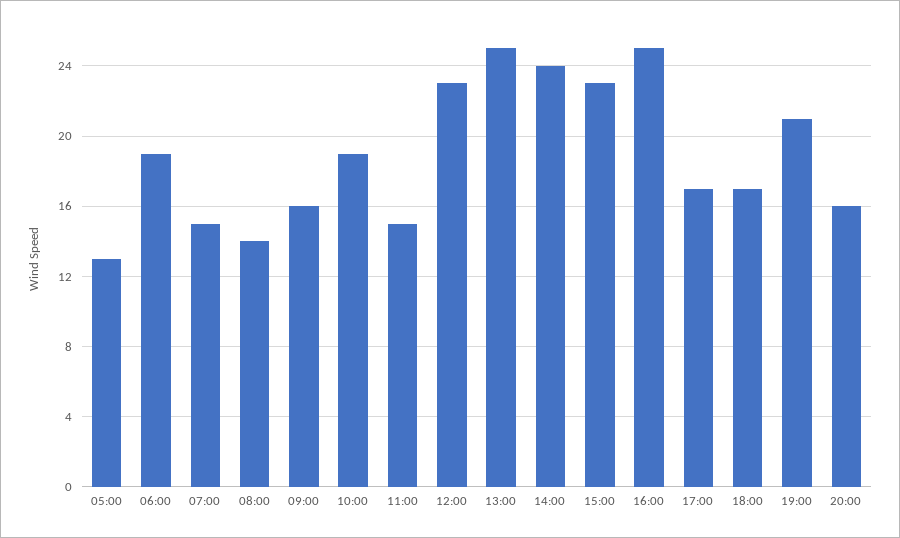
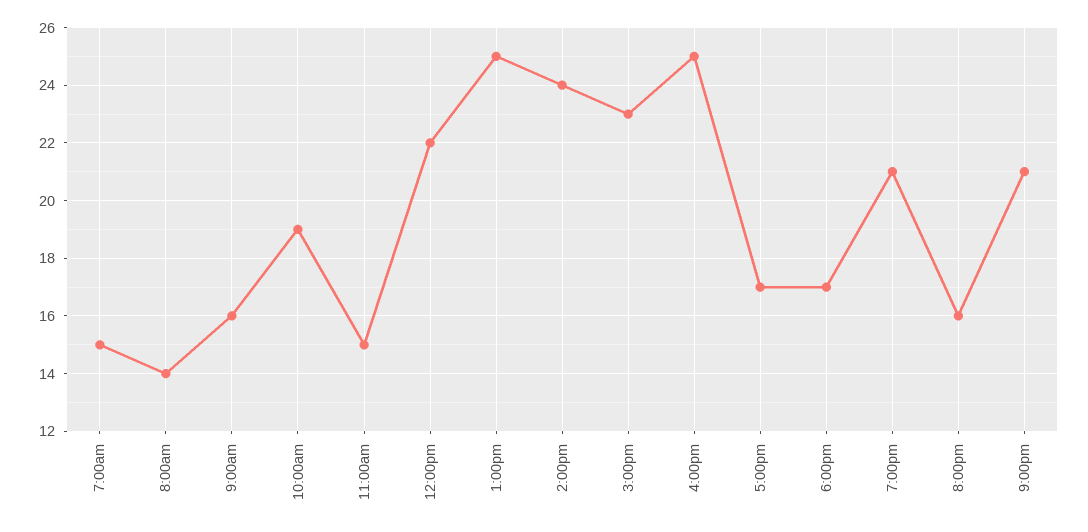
05:00: 13 -> none
06:00: 19 -> none
12:00: 23 -> 22
9:00pm: none -> 21

